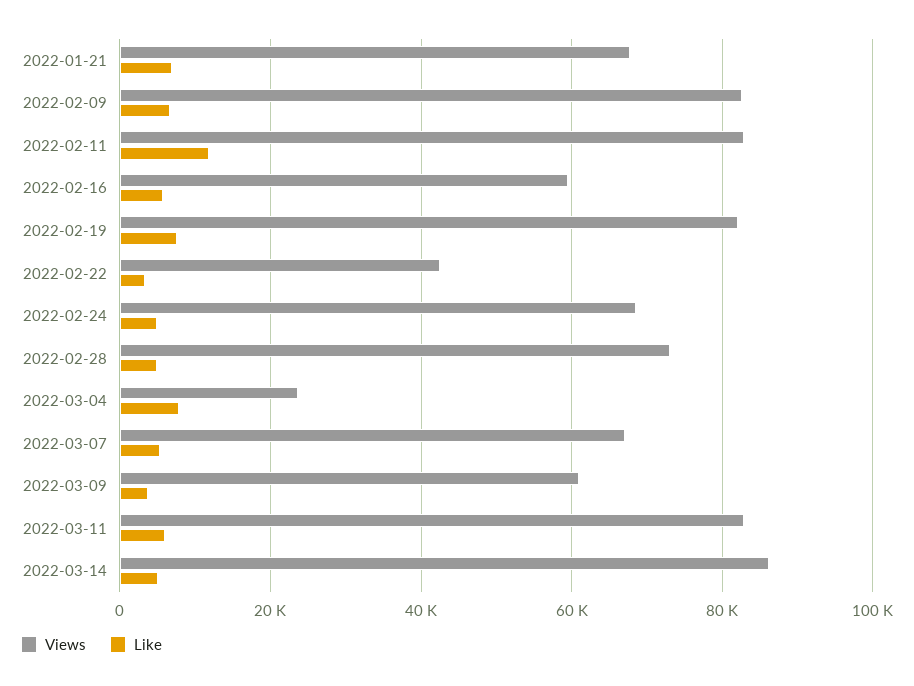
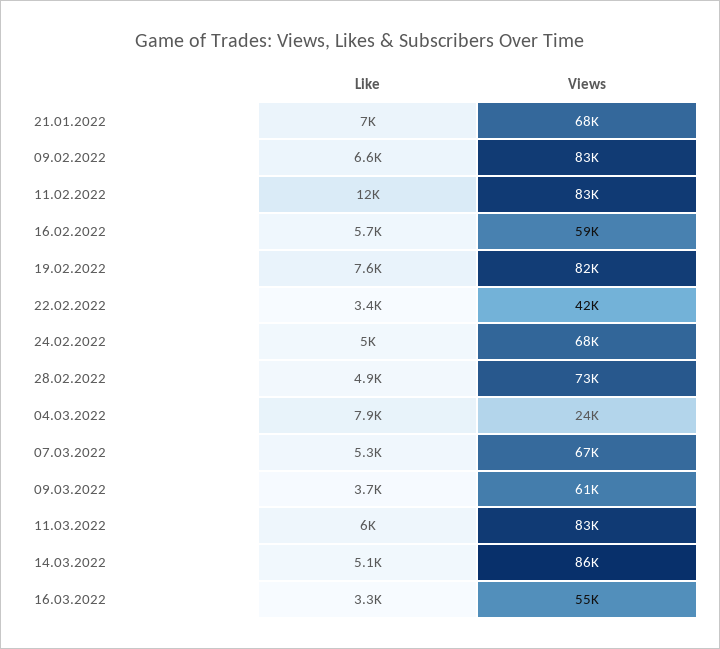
Like, 16.03.2022: none -> 3300
Views, 16.03.2022: none -> 55000

